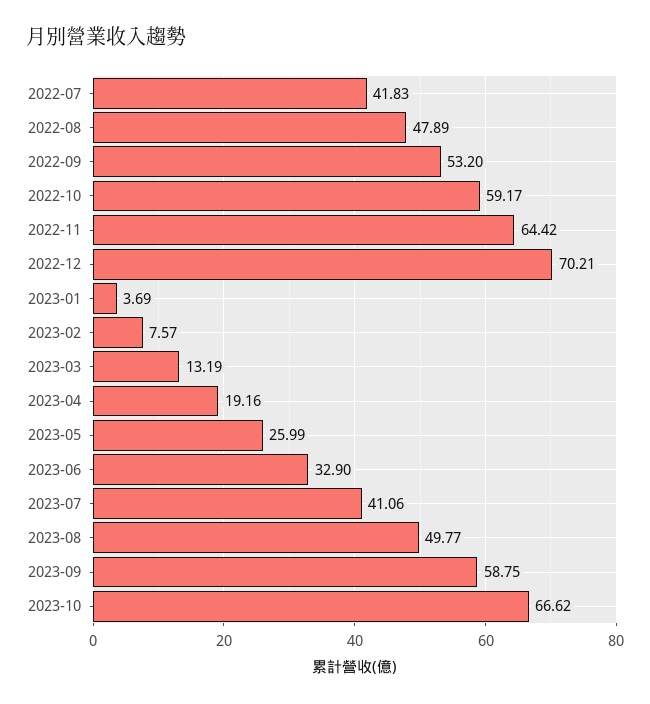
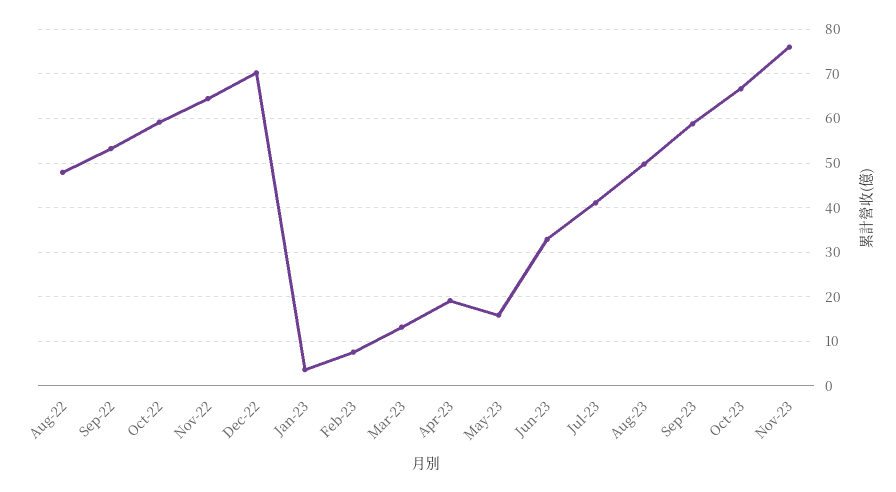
2022-07: 41.83 -> none
2023-05: 25.99 -> 16
Nov-23: none -> 76

